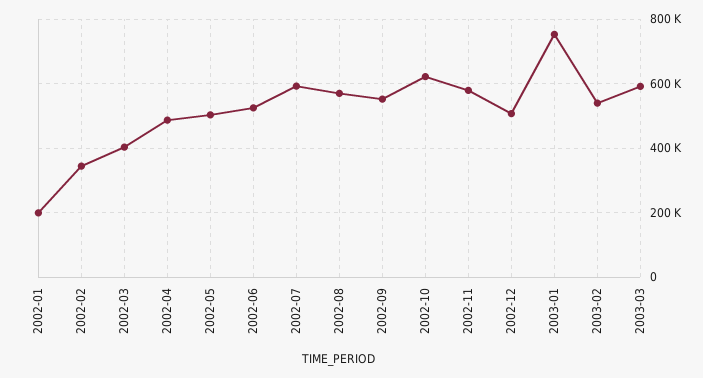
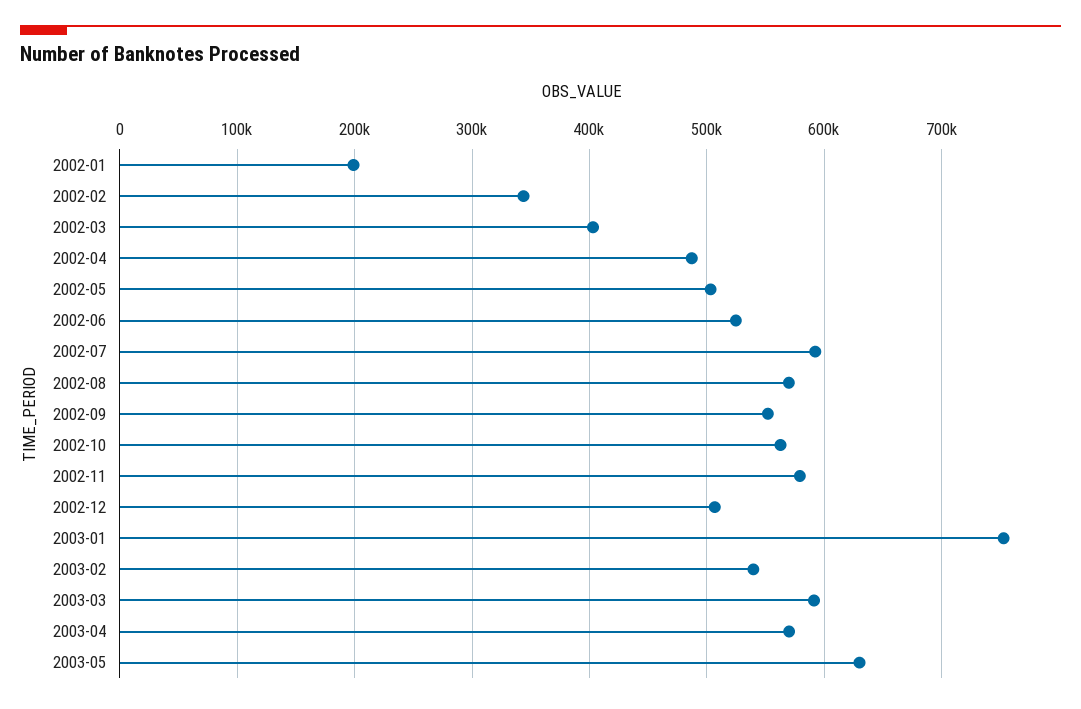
2002-10: 620000 -> 560000
2003-04: none -> 570000
2003-05: none -> 630000

